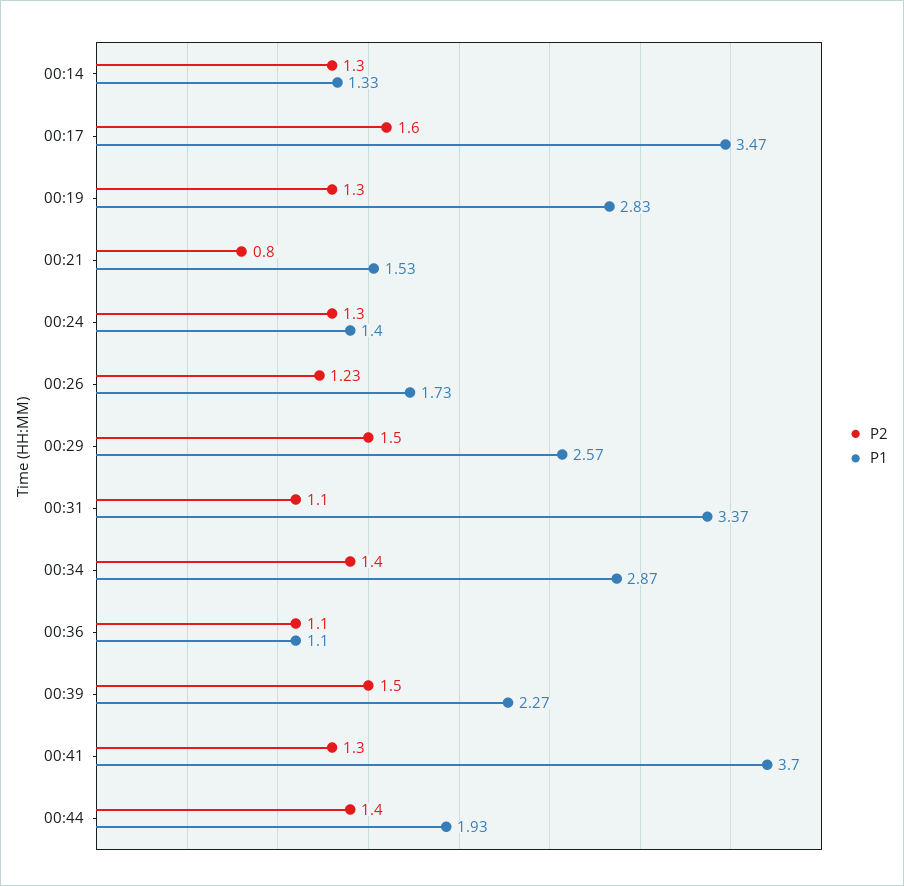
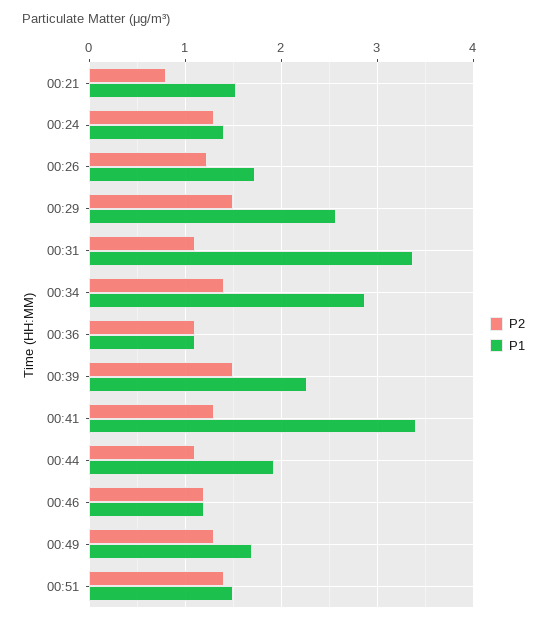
P2, 00:14: 1.3 -> none
P1, 00:14: 1.33 -> none
P2, 00:17: 1.6 -> none
P1, 00:17: 3.47 -> none
P2, 00:19: 1.3 -> none
P1, 00:19: 2.83 -> none
P1, 00:41: 3.7 -> 3.4
P2, 00:44: 1.4 -> 1.1
P2, 00:46: none -> 1.2
P1, 00:46: none -> 1.2
P2, 00:49: none -> 1.3
P1, 00:49: none -> 1.7
P2, 00:51: none -> 1.4
P1, 00:51: none -> 1.5

